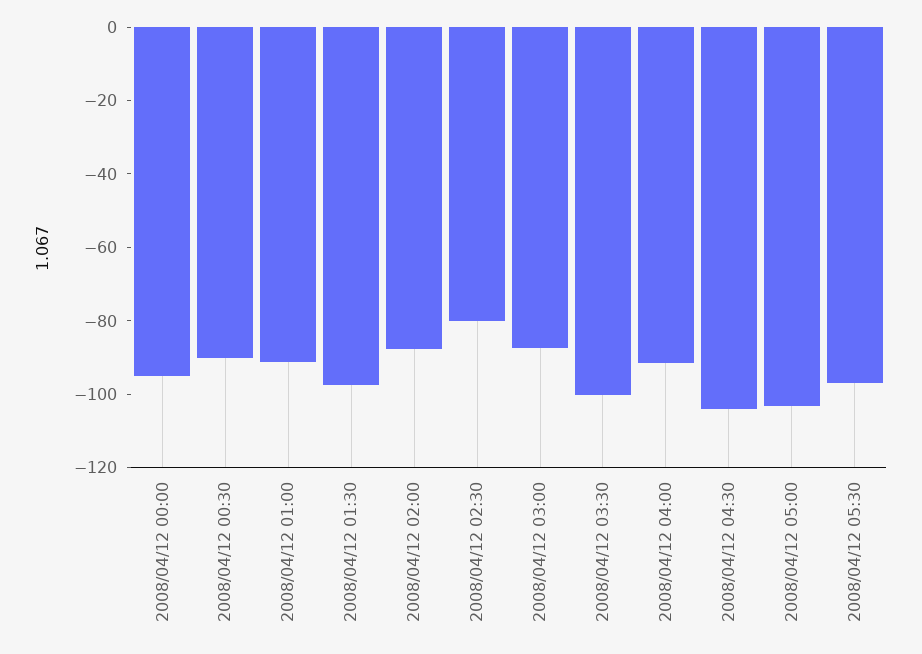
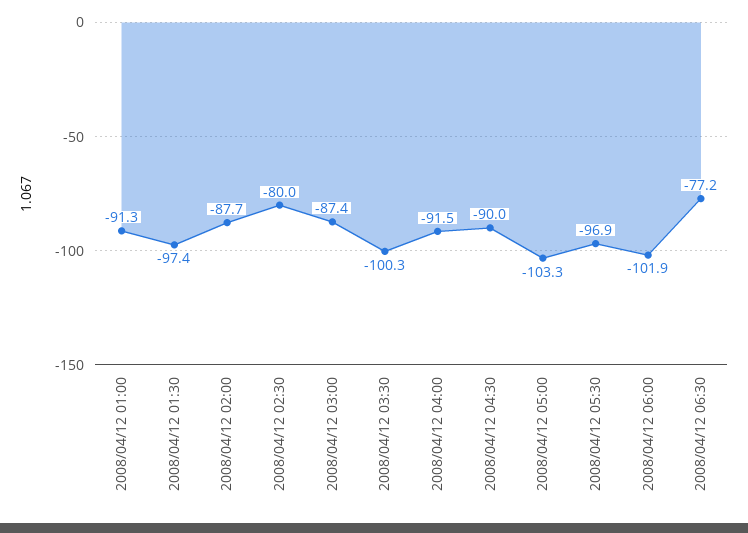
2008/04/12 00:00: -95 -> none
2008/04/12 00:30: -90 -> none
2008/04/12 04:30: -105 -> -90
2008/04/12 06:00: none -> -101.9
2008/04/12 06:30: none -> -77.2

